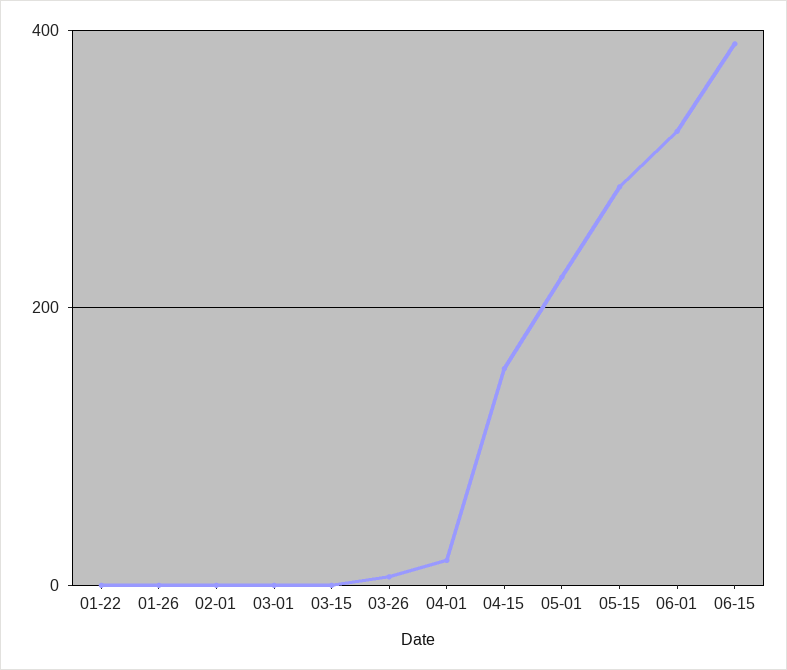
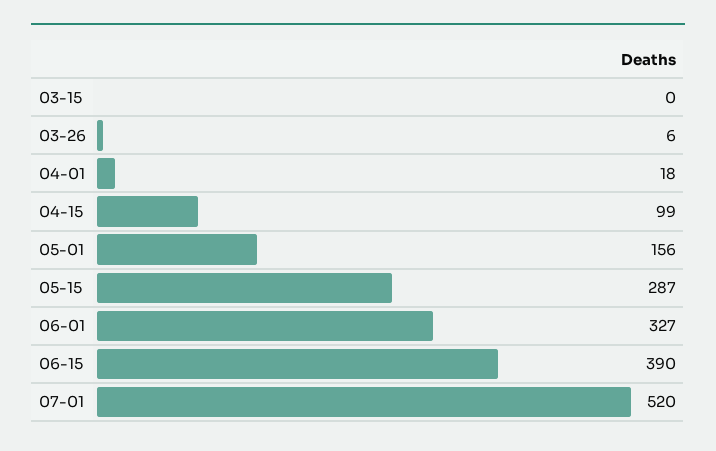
01-22: 0 -> none
01-26: 0 -> none
02-01: 0 -> none
03-01: 0 -> none
04-15: 160 -> 99
05-01: 220 -> 156
07-01: none -> 520

